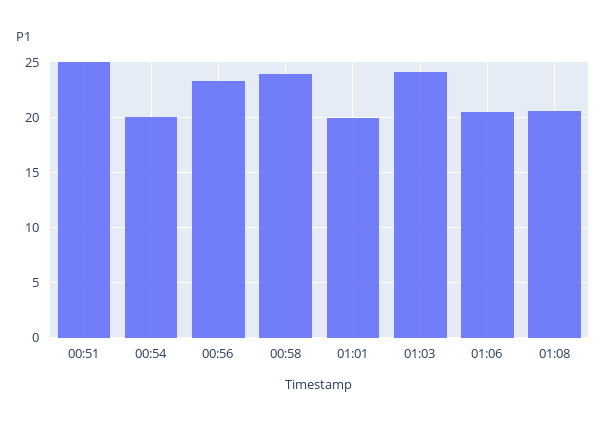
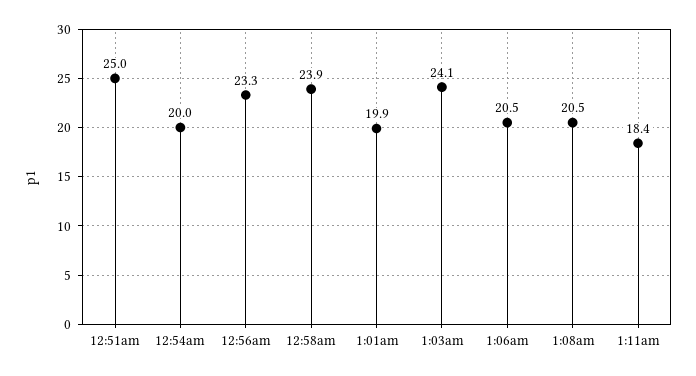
1:11am: none -> 18.4

